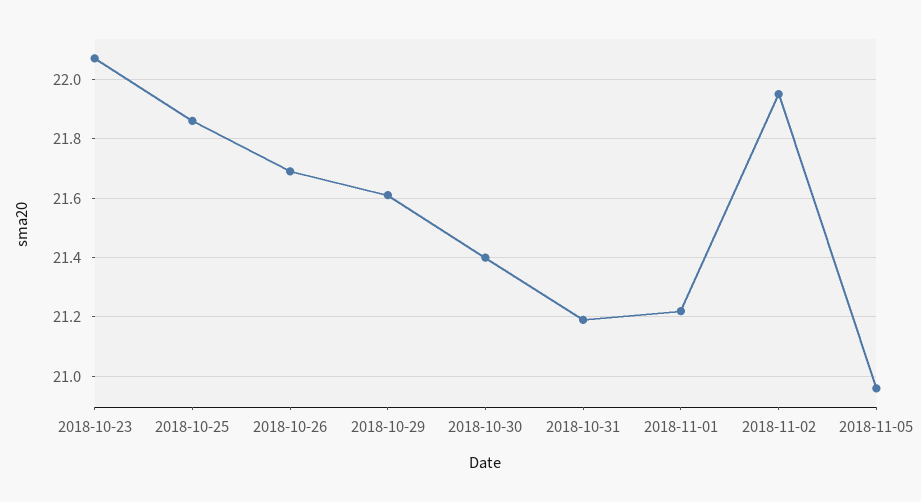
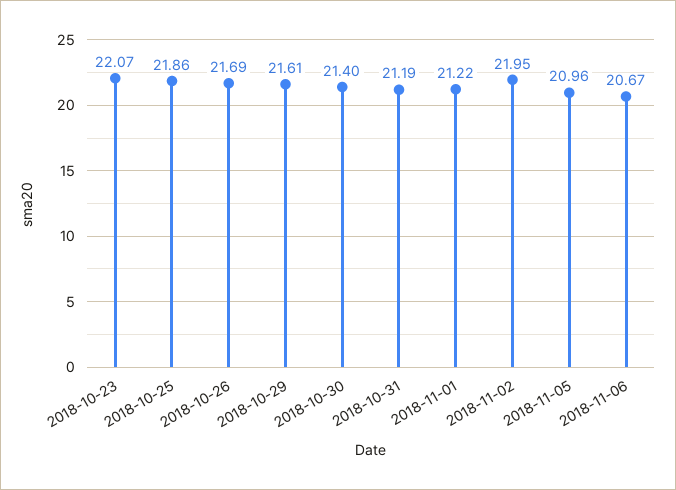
2018-11-06: none -> 20.67

